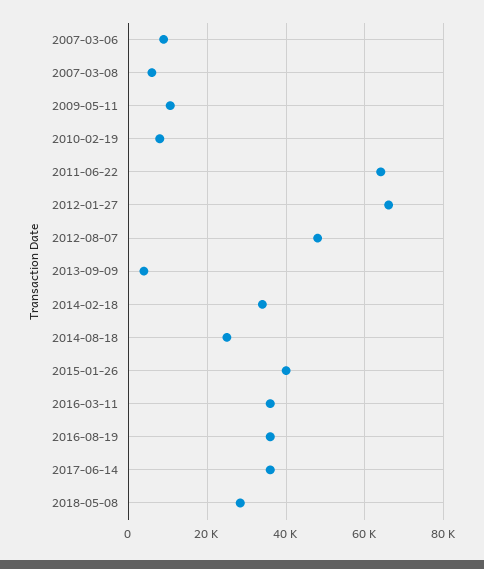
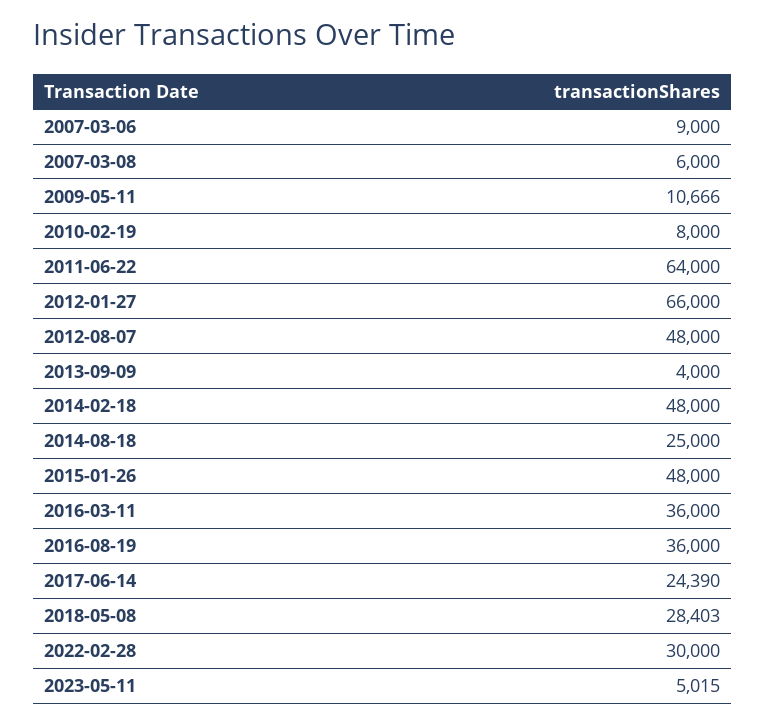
2014-02-18: 34000 -> 48000
2015-01-26: 40000 -> 48000
2017-06-14: 36000 -> 24390
2022-02-28: none -> 30000
2023-05-11: none -> 5015

